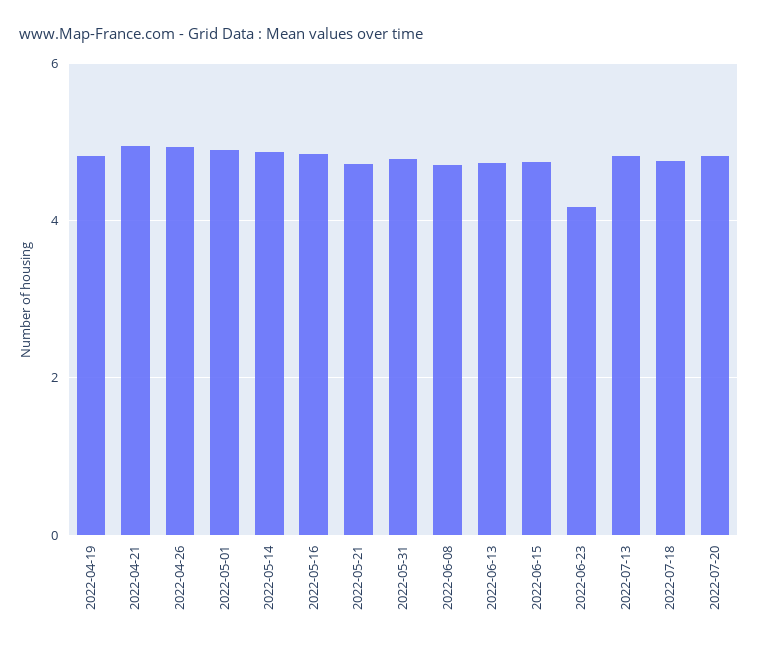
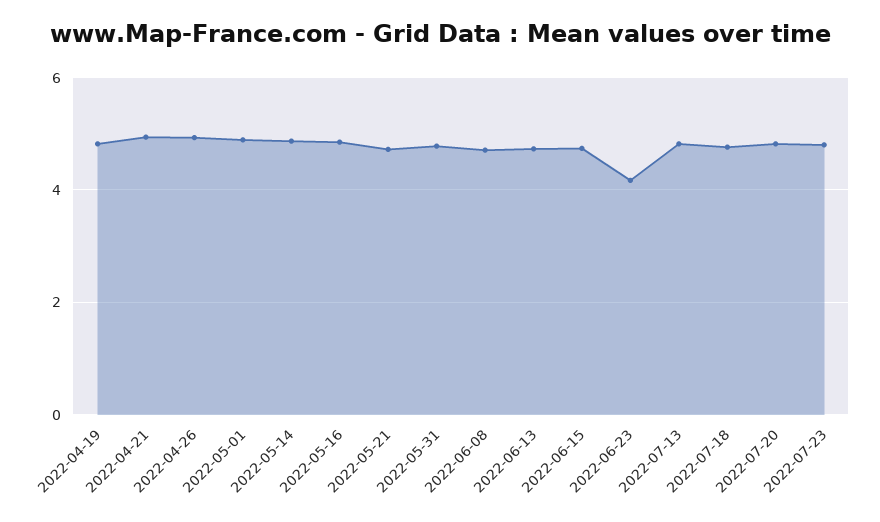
2022-07-23: none -> 4.8

